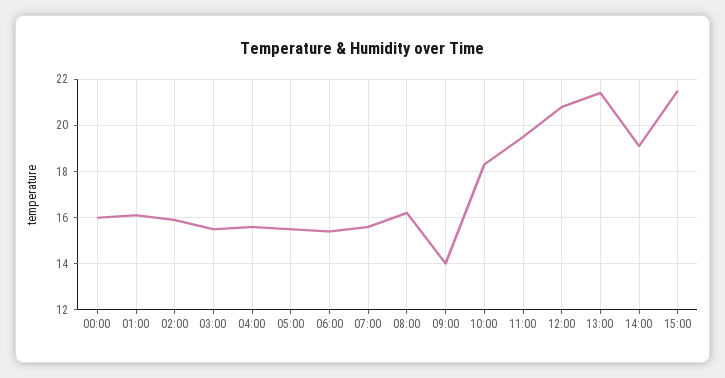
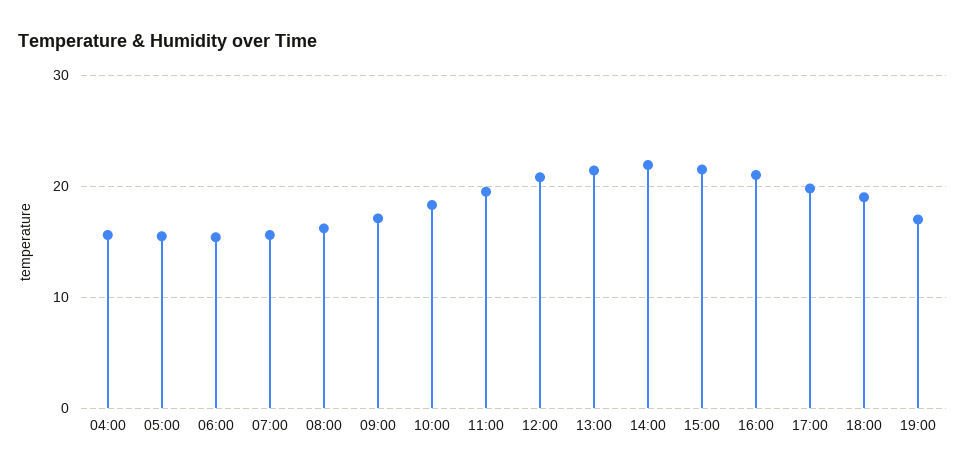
00:00: 16 -> none
01:00: 16 -> none
02:00: 16 -> none
03:00: 15.5 -> none
09:00: 14 -> 17
14:00: 19 -> 22
16:00: none -> 21
17:00: none -> 20
18:00: none -> 19
19:00: none -> 17

